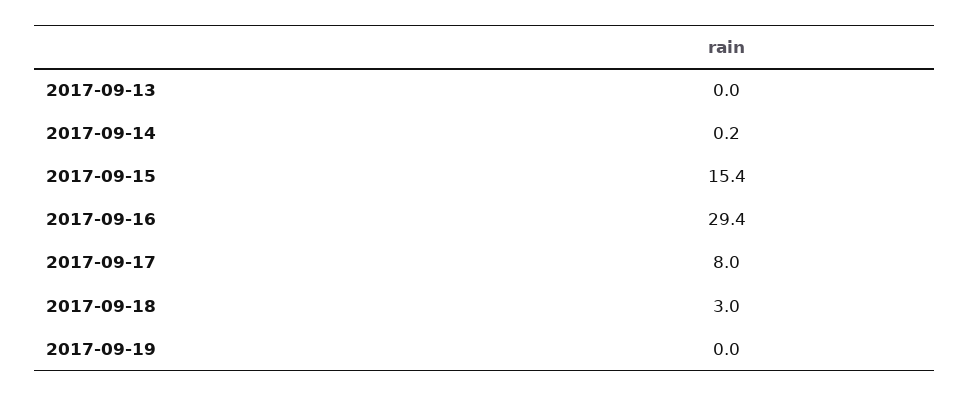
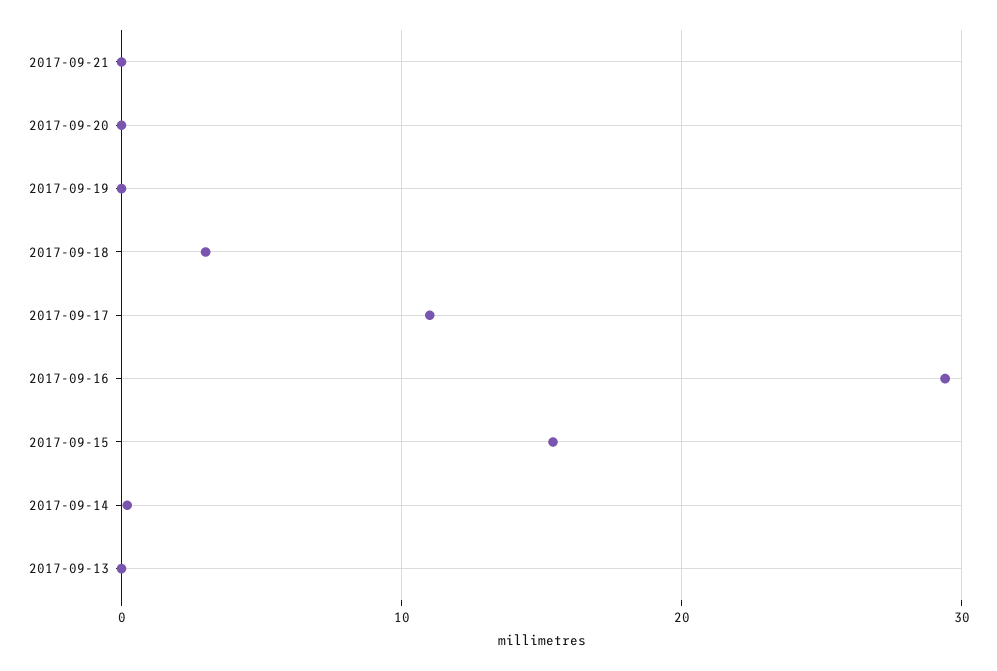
2017-09-17: 8 -> 11
2017-09-21: none -> 0
2017-09-20: none -> 0

